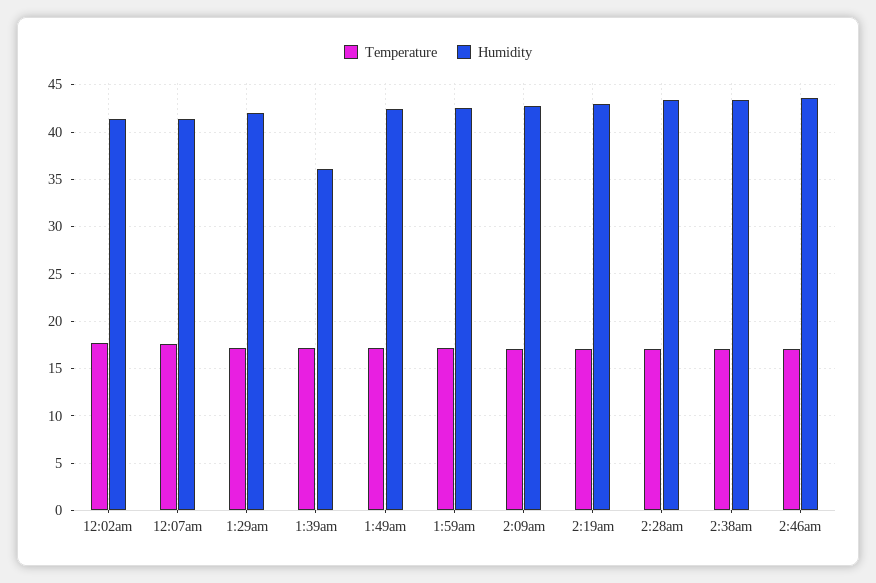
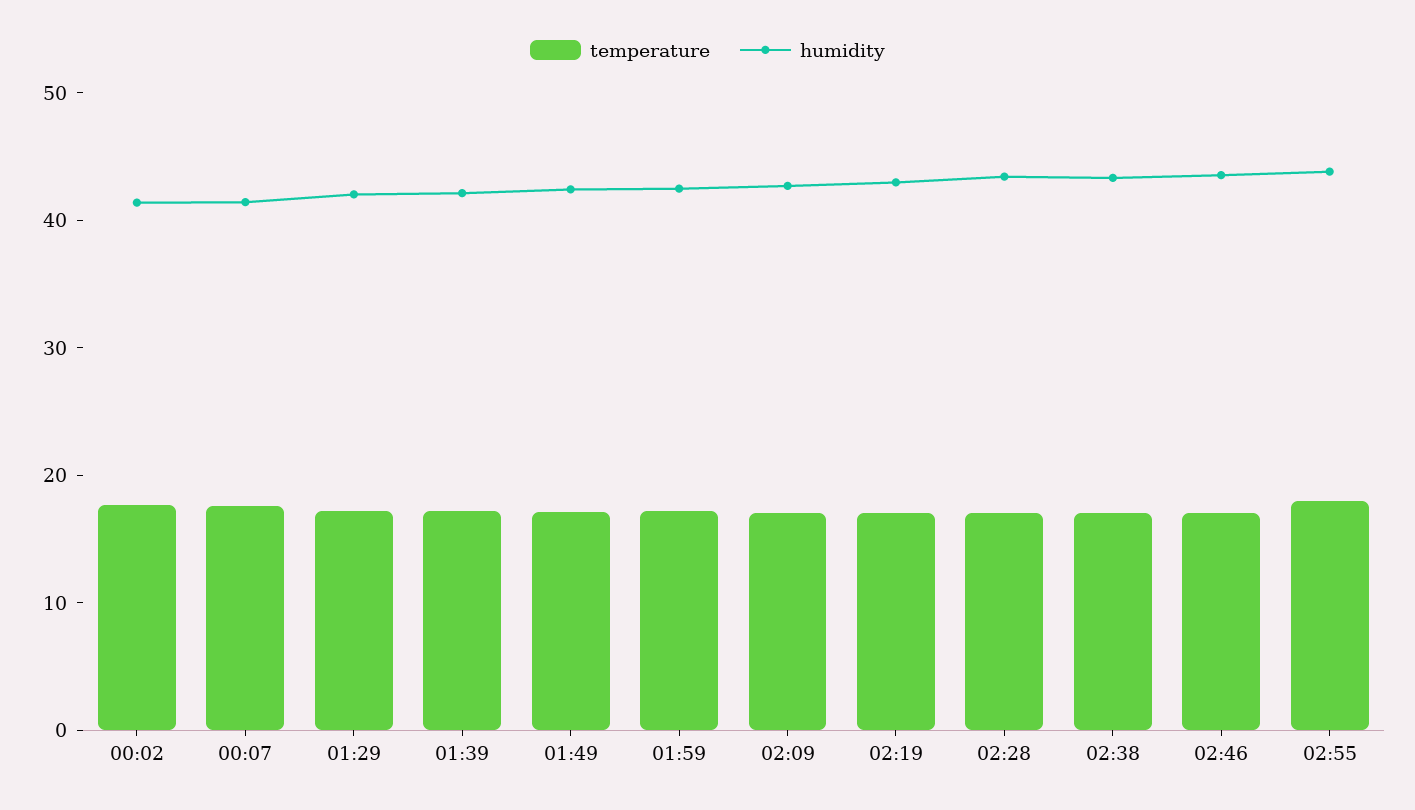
Humidity, 1:39am: 36 -> 42
Temperature, 02:55: none -> 18
Humidity, 02:55: none -> 44

